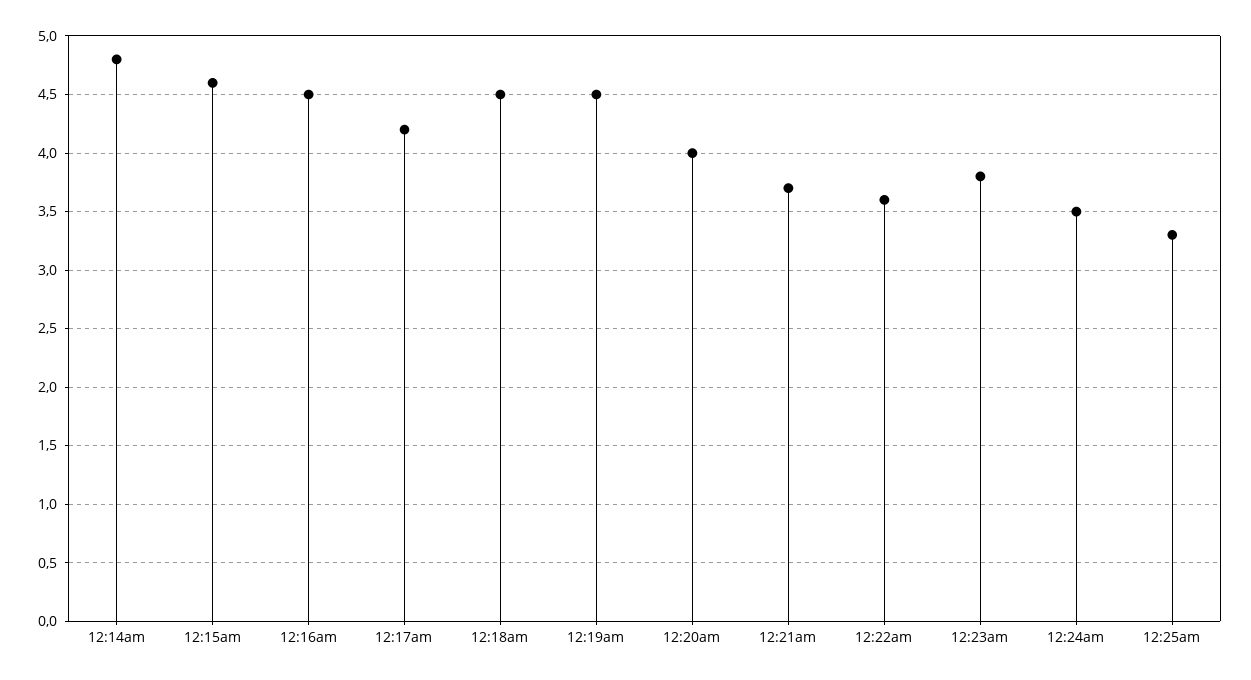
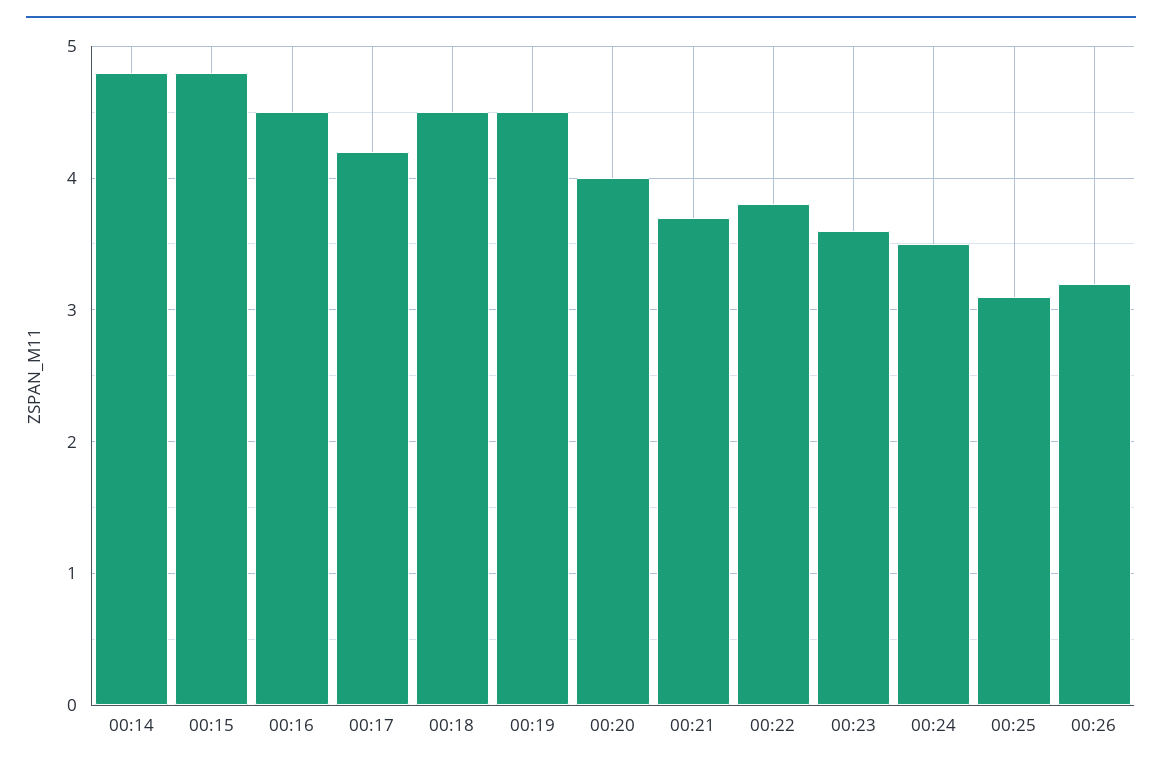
12:15am: 4.6 -> 4.8
12:22am: 3.6 -> 3.8
12:23am: 3.8 -> 3.6
12:25am: 3.3 -> 3.1
00:26: none -> 3.2

